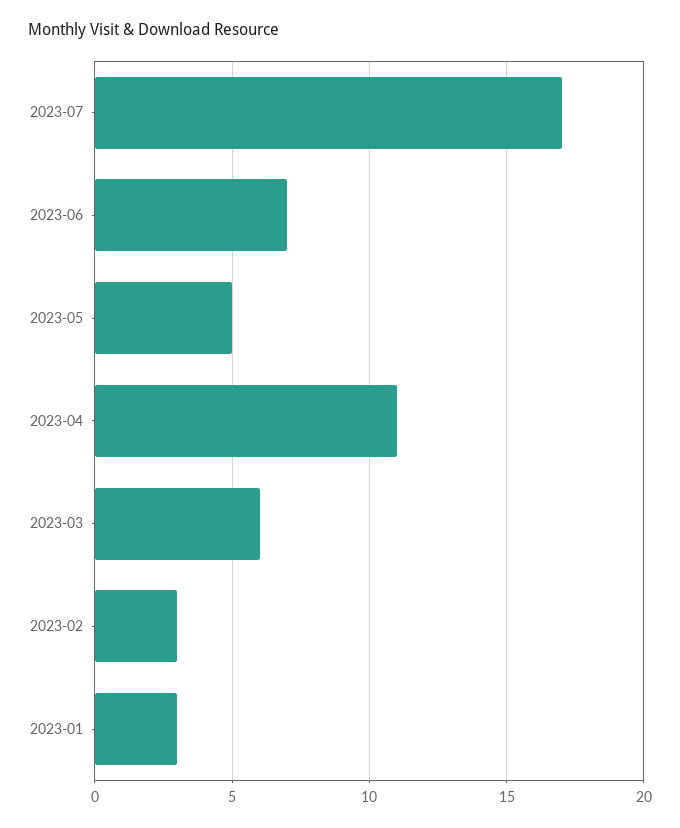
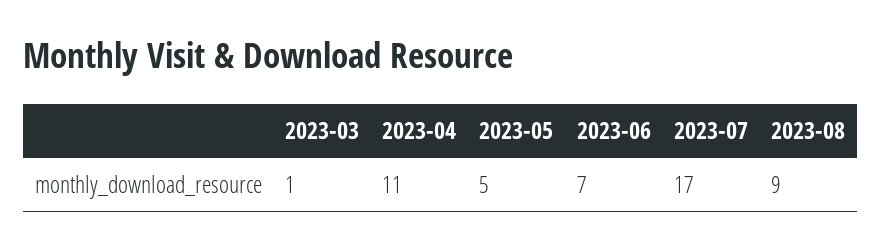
2023-03: 6 -> 1
2023-02: 3 -> none
2023-01: 3 -> none
2023-08: none -> 9

